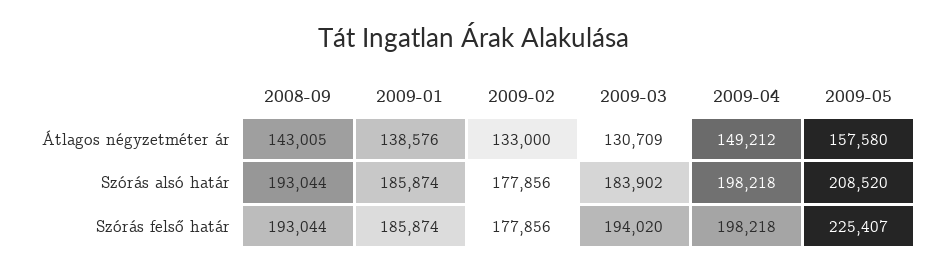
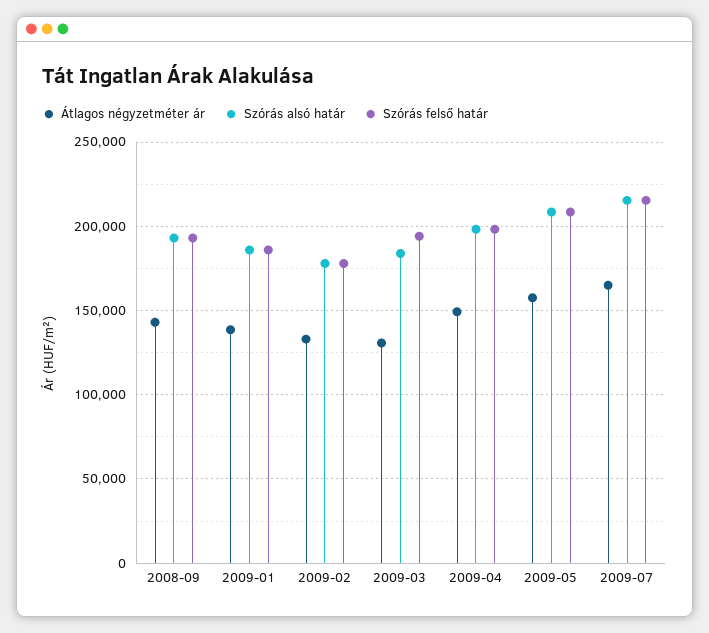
Szórás felső határ, 2009-05: 225407 -> 210000
Átlagos négyzetméter ár, 2009-07: none -> 165000
Szórás alsó határ, 2009-07: none -> 215000
Szórás felső határ, 2009-07: none -> 215000

